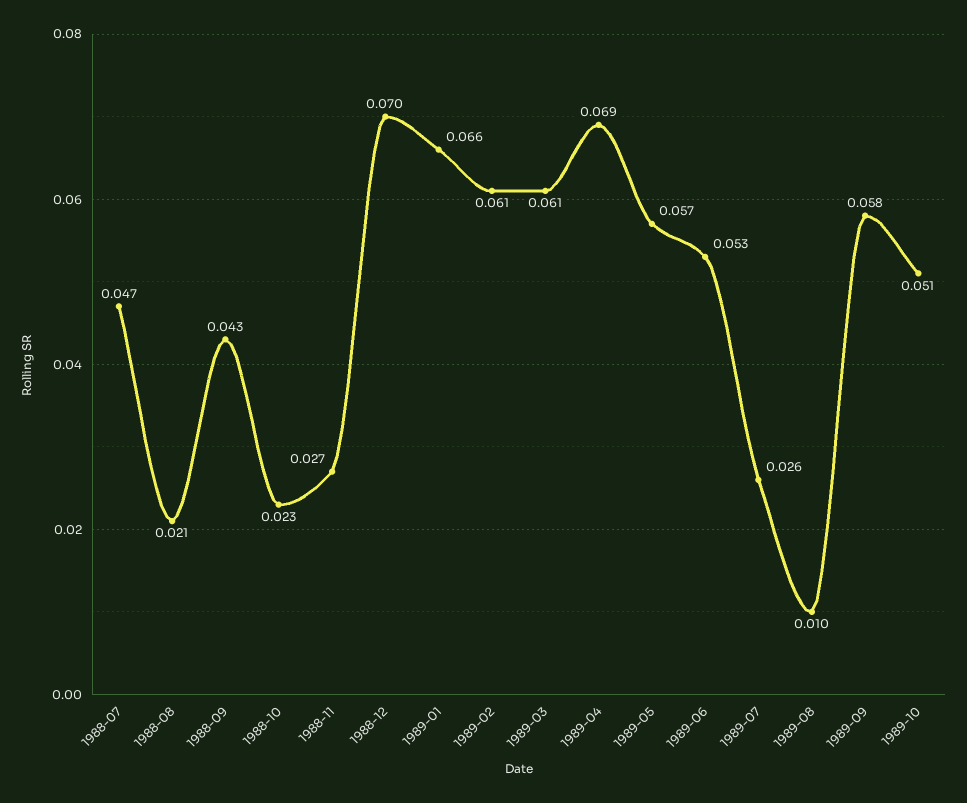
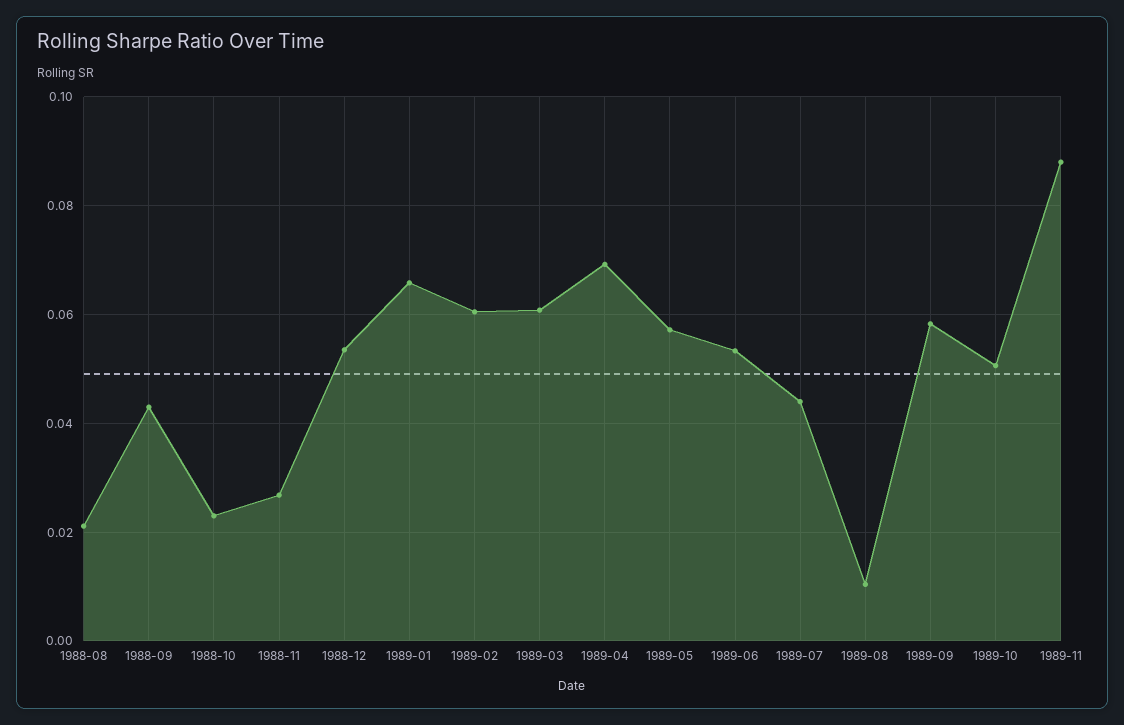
1988-07: 0.047 -> none
1988-12: 0.07 -> 0.054
1989-07: 0.026 -> 0.044
1989-11: none -> 0.088

